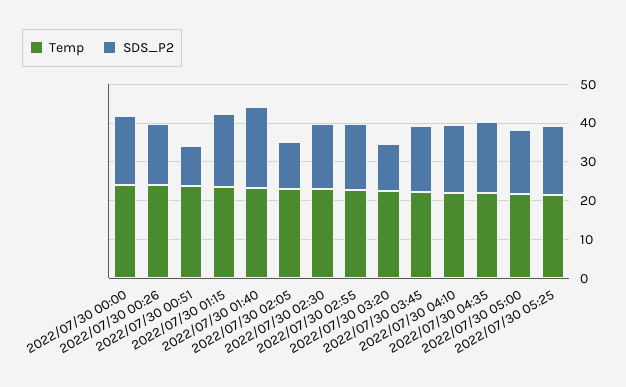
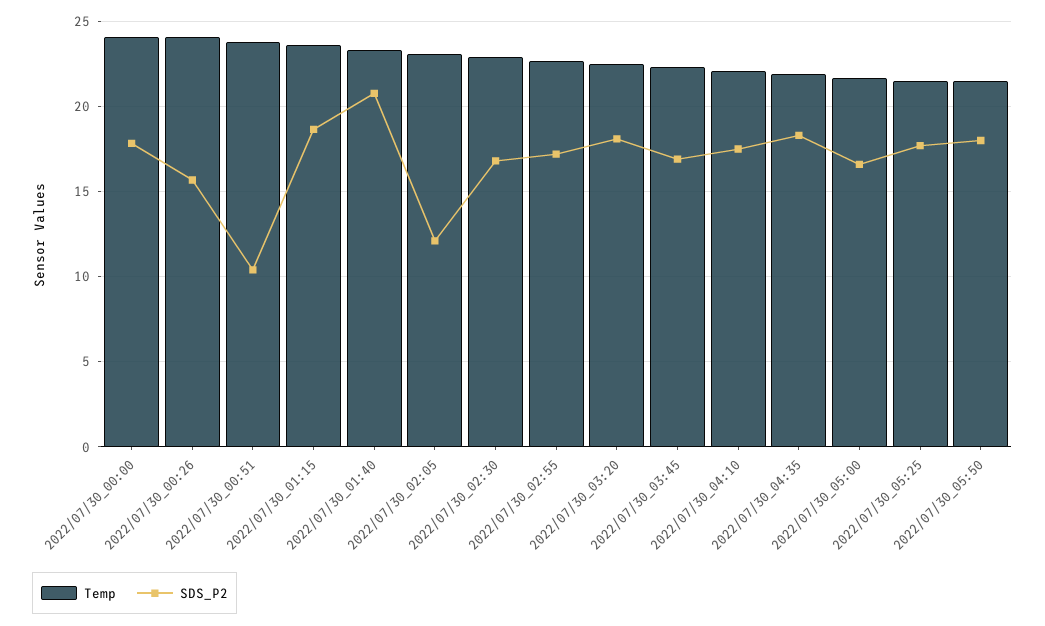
SDS_P2, 2022/07/30 03:20: 12.5 -> 18
Temp, 2022/07/30_05:50: none -> 21.5
SDS_P2, 2022/07/30_05:50: none -> 18

